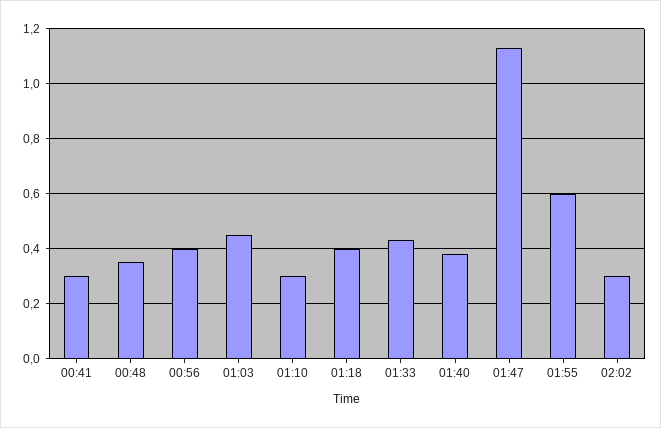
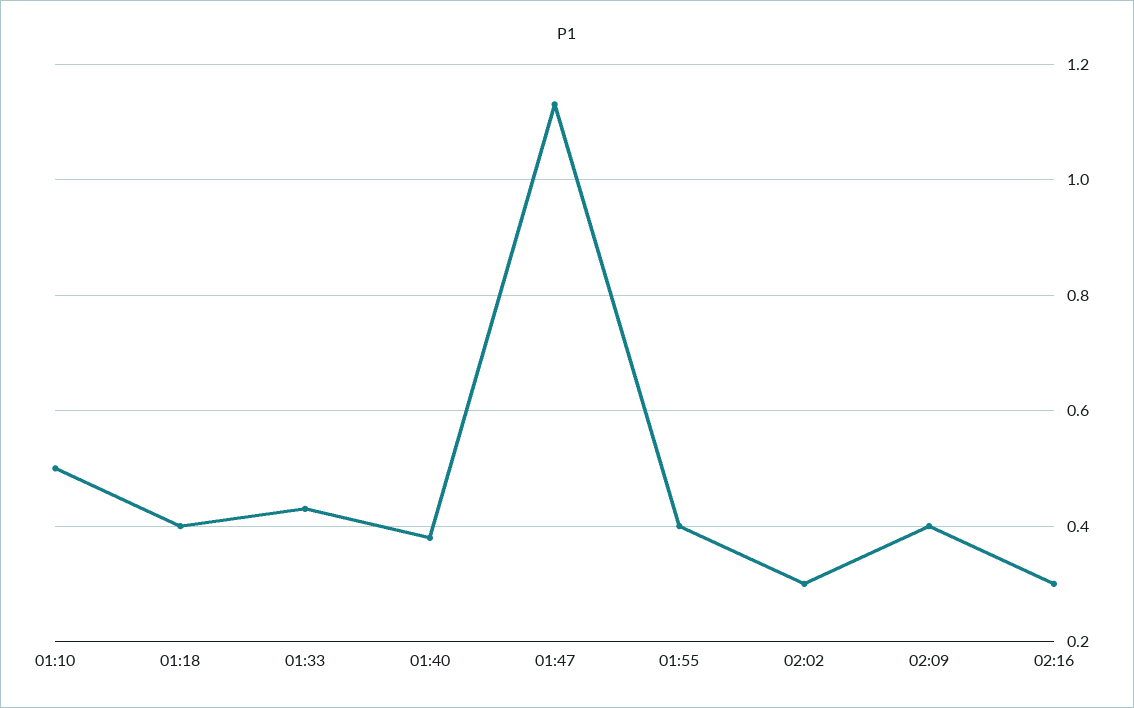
00:41: 0.3 -> none
00:48: 0.35 -> none
00:56: 0.4 -> none
01:03: 0.45 -> none
01:10: 0.3 -> 0.5
01:55: 0.6 -> 0.4
02:09: none -> 0.4
02:16: none -> 0.3

